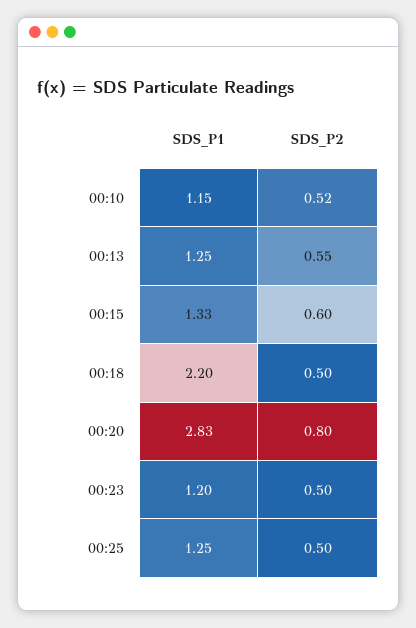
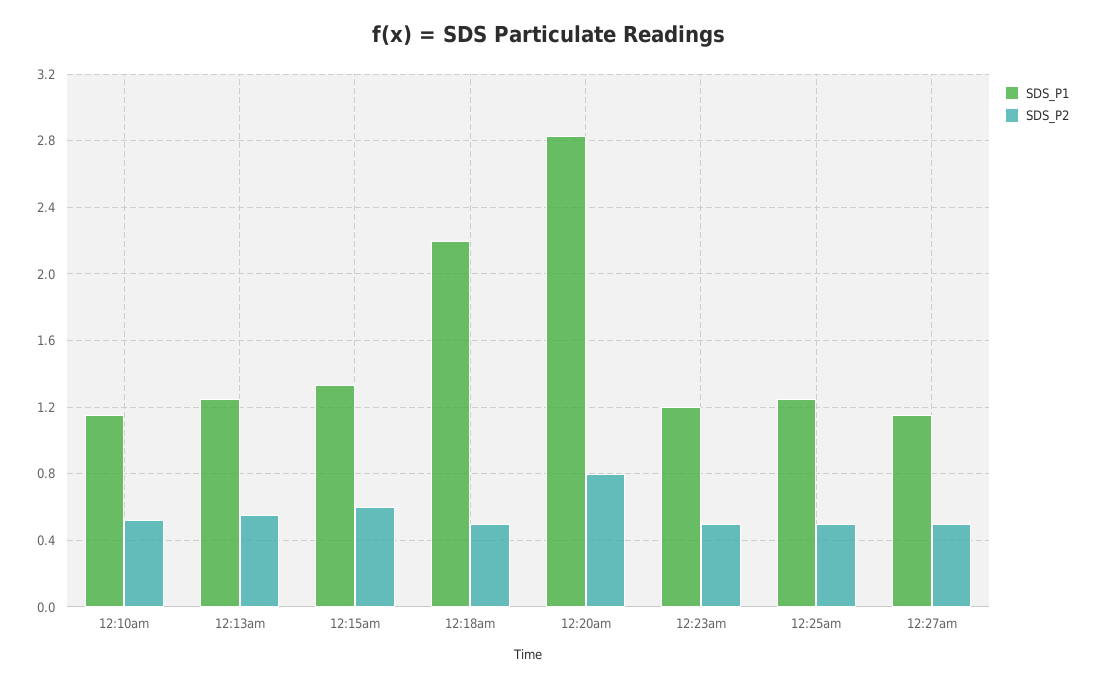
SDS_P1, 12:27am: none -> 1.15
SDS_P2, 12:27am: none -> 0.5

